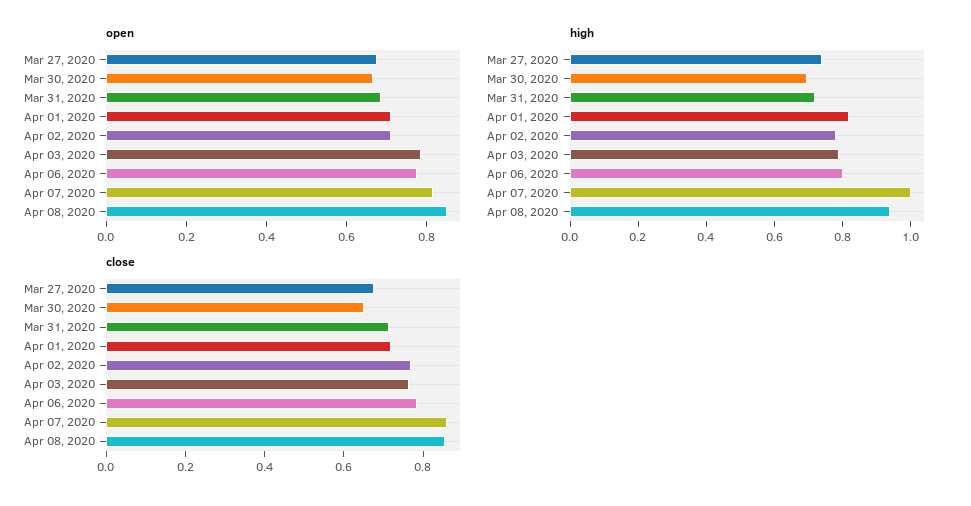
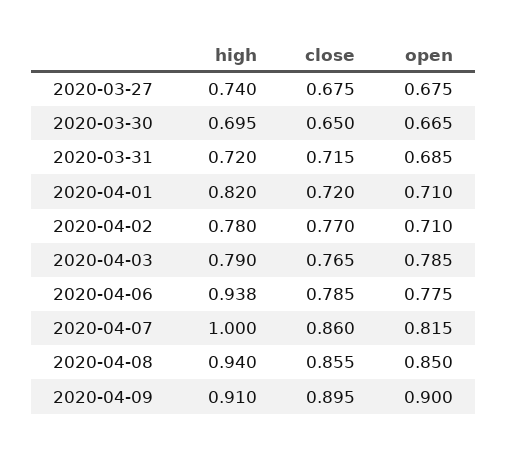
high, Apr 06, 2020: 0.8 -> 0.938
high, 2020-04-09: none -> 0.91
close, 2020-04-09: none -> 0.895
open, 2020-04-09: none -> 0.9

